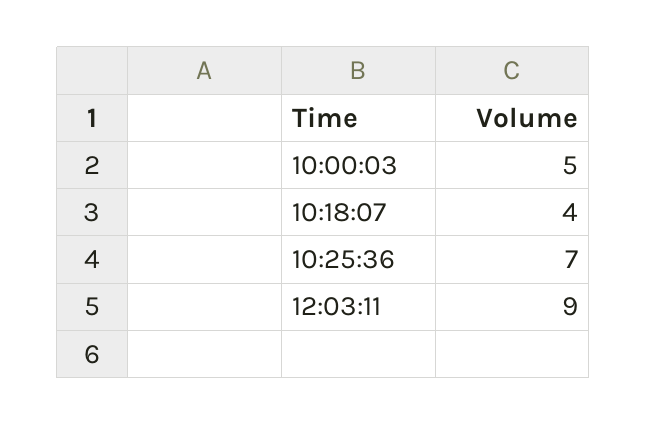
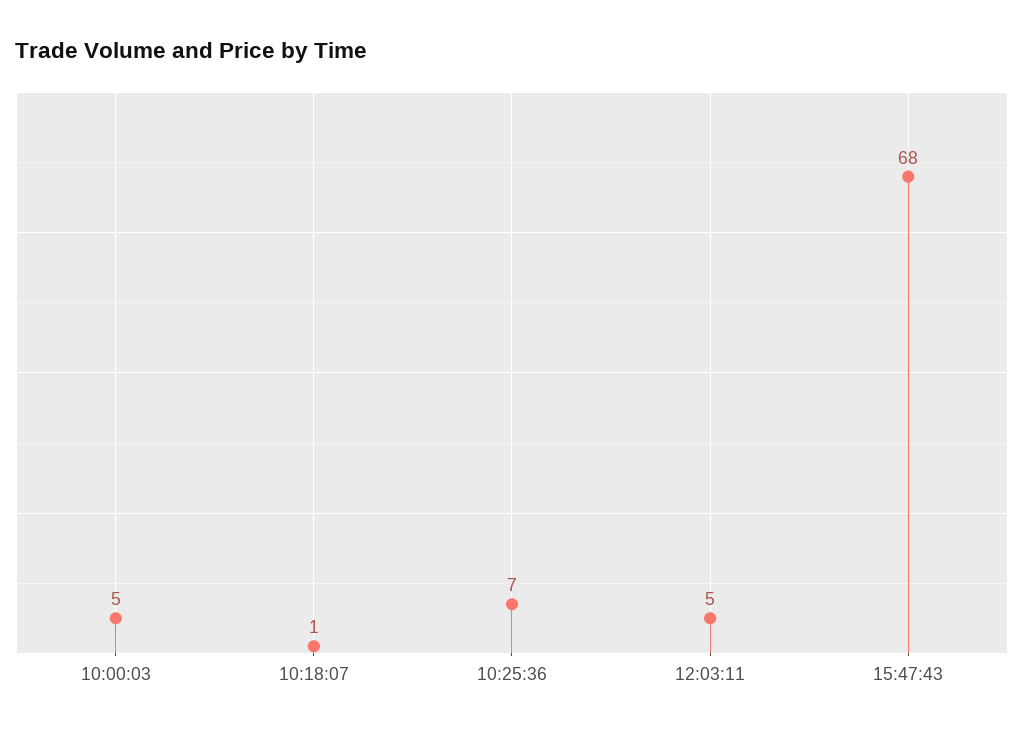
10:18:07: 4 -> 1
12:03:11: 9 -> 5
15:47:43: none -> 68

